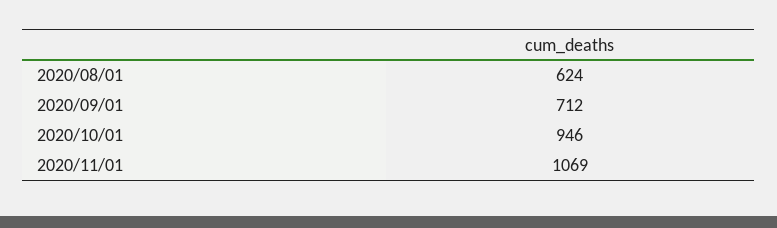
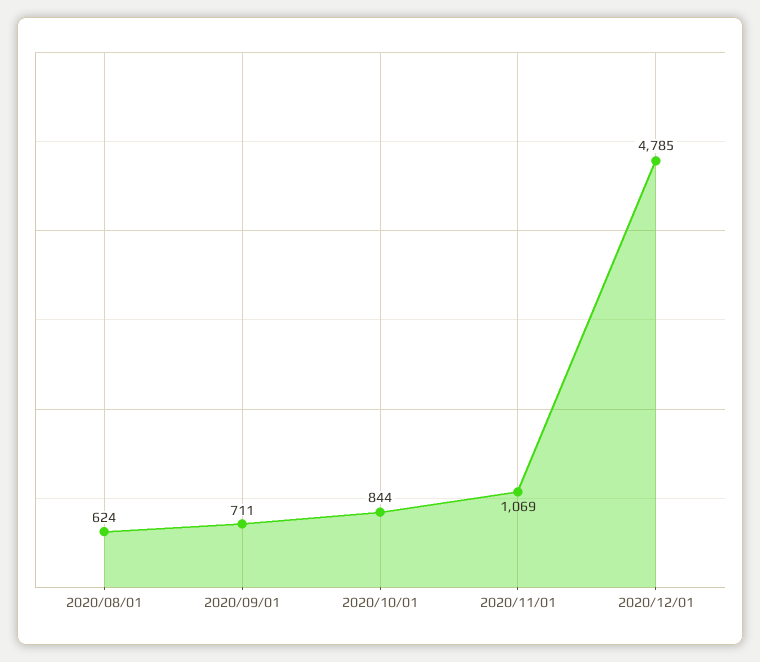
2020/09/01: 712 -> 711
2020/10/01: 946 -> 844
2020/12/01: none -> 4785

